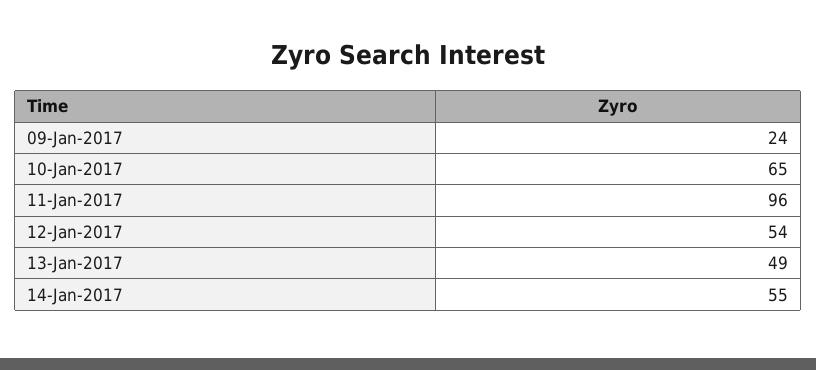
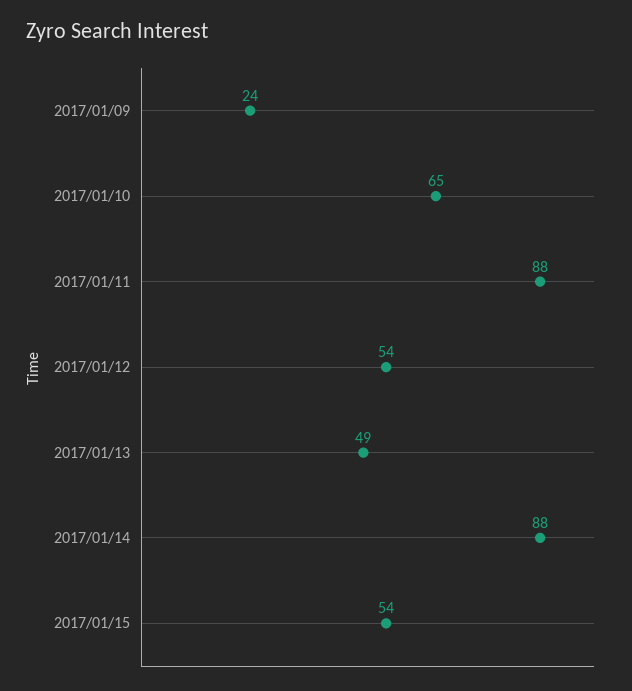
11-Jan-2017: 96 -> 88
14-Jan-2017: 55 -> 88
2017/01/15: none -> 54

